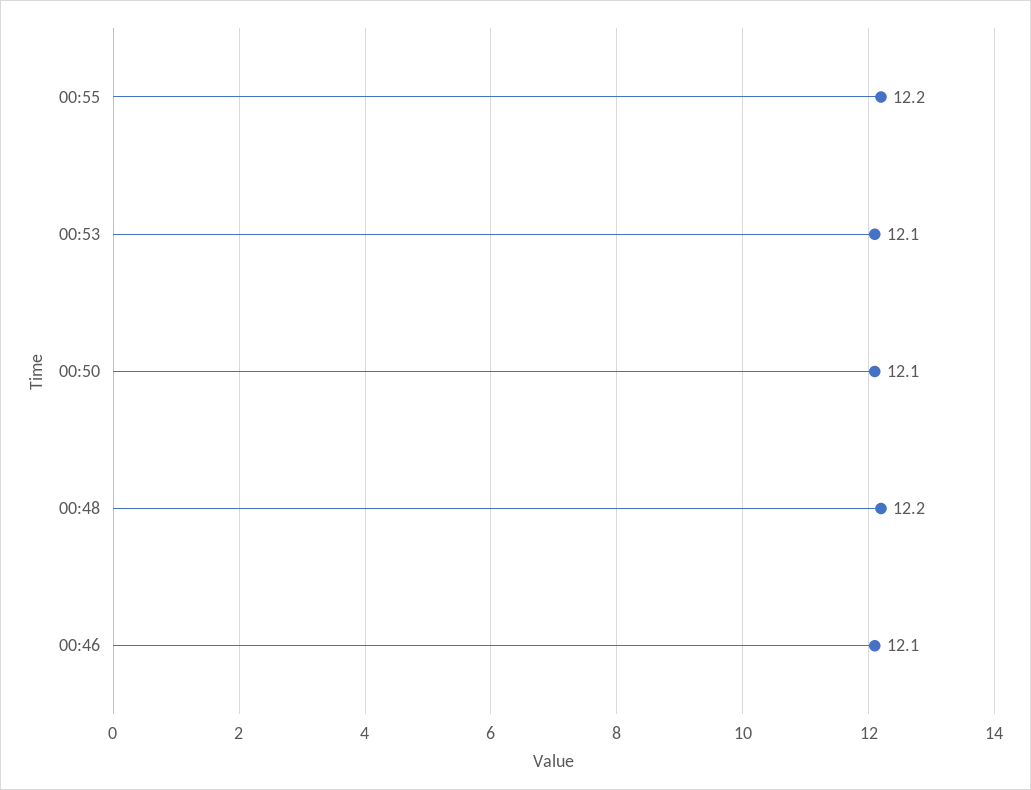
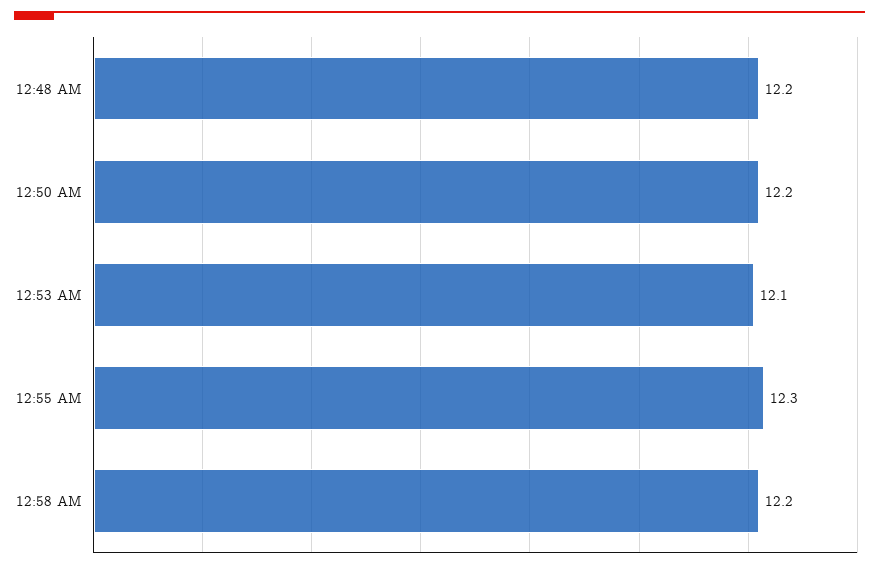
00:55: 12.2 -> 12.3
00:50: 12.1 -> 12.2
00:46: 12.1 -> none
12:58 AM: none -> 12.2

